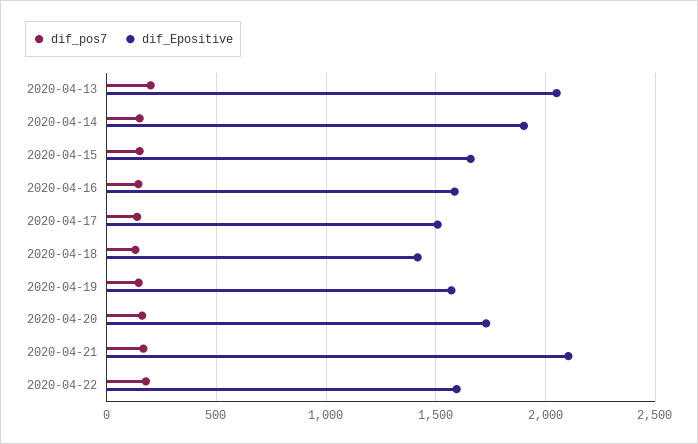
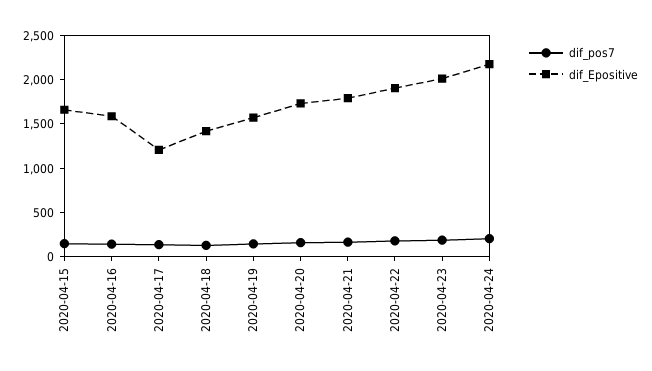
dif_pos7, 2020-04-13: 200 -> none
dif_Epositive, 2020-04-13: 2050 -> none
dif_pos7, 2020-04-14: 150 -> none
dif_Epositive, 2020-04-14: 1900 -> none
dif_Epositive, 2020-04-17: 1500 -> 1200
dif_Epositive, 2020-04-21: 2100 -> 1800
dif_Epositive, 2020-04-22: 1600 -> 1900
dif_pos7, 2020-04-23: none -> 200
dif_Epositive, 2020-04-23: none -> 2000
dif_pos7, 2020-04-24: none -> 200
dif_Epositive, 2020-04-24: none -> 2200

